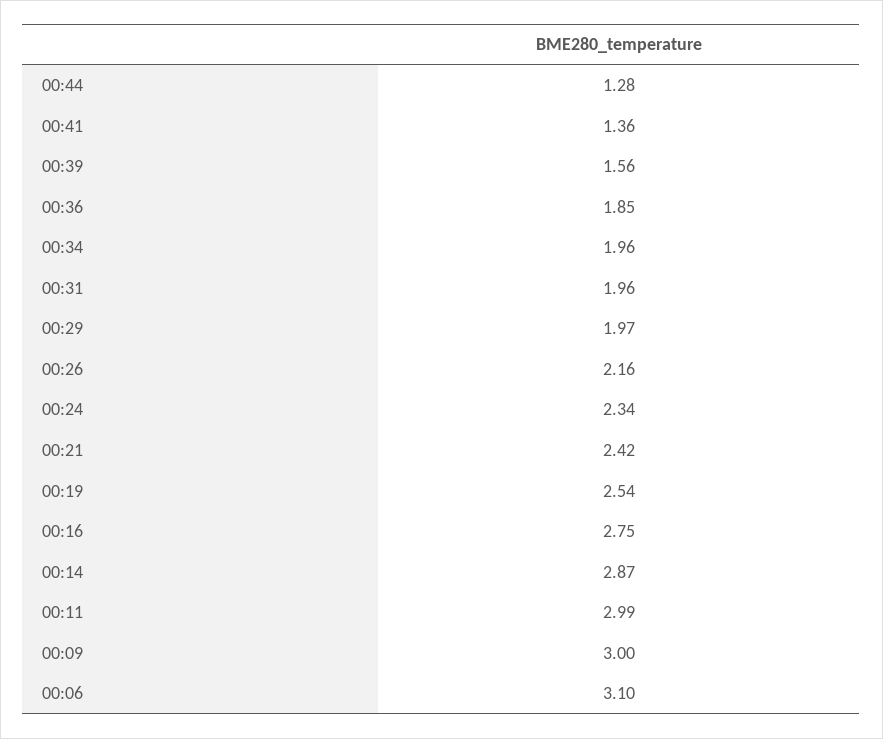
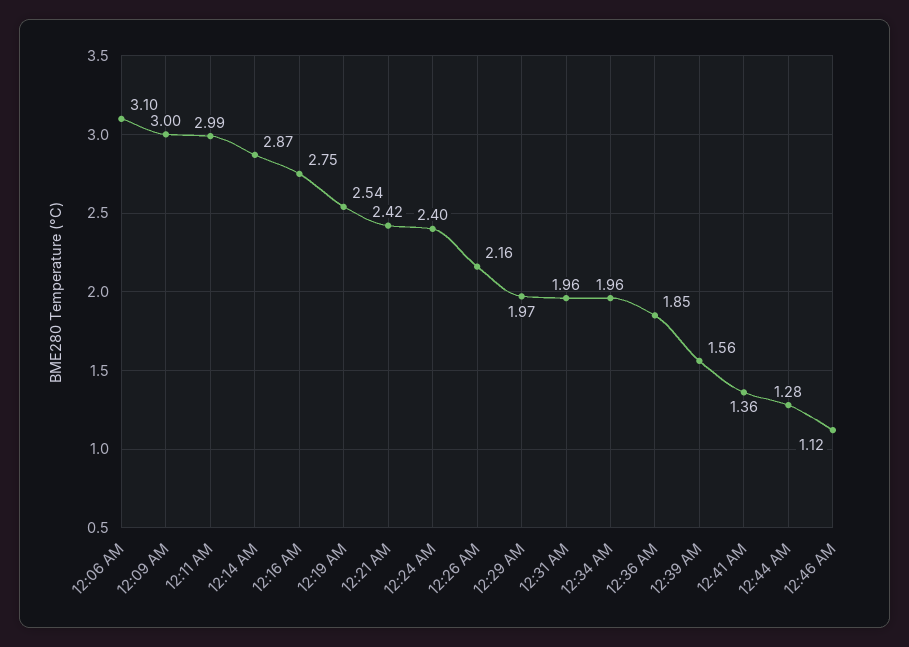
00:24: 2.34 -> 2.4
12:46 AM: none -> 1.12

